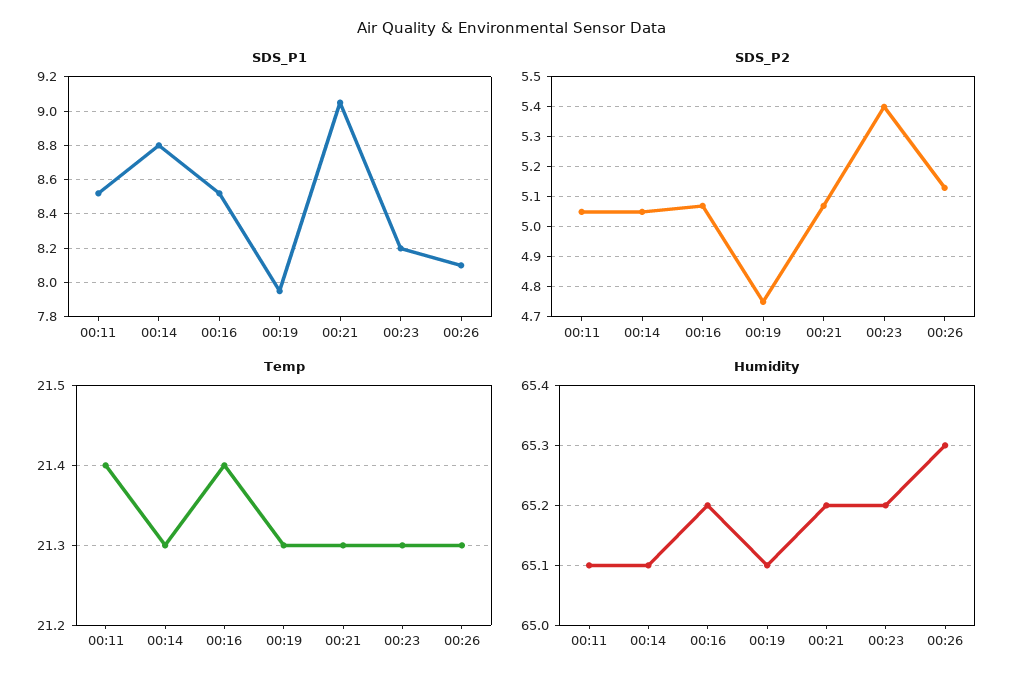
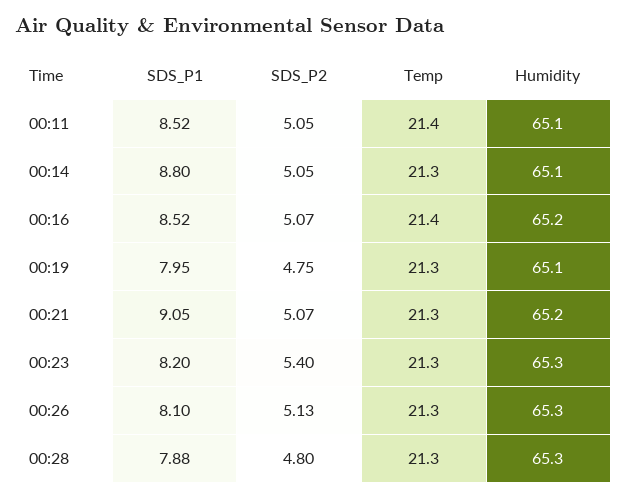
Humidity, 00:23: 65.2 -> 65.3
SDS_P1, 00:28: none -> 7.88
SDS_P2, 00:28: none -> 4.8
Temp, 00:28: none -> 21.3
Humidity, 00:28: none -> 65.3

